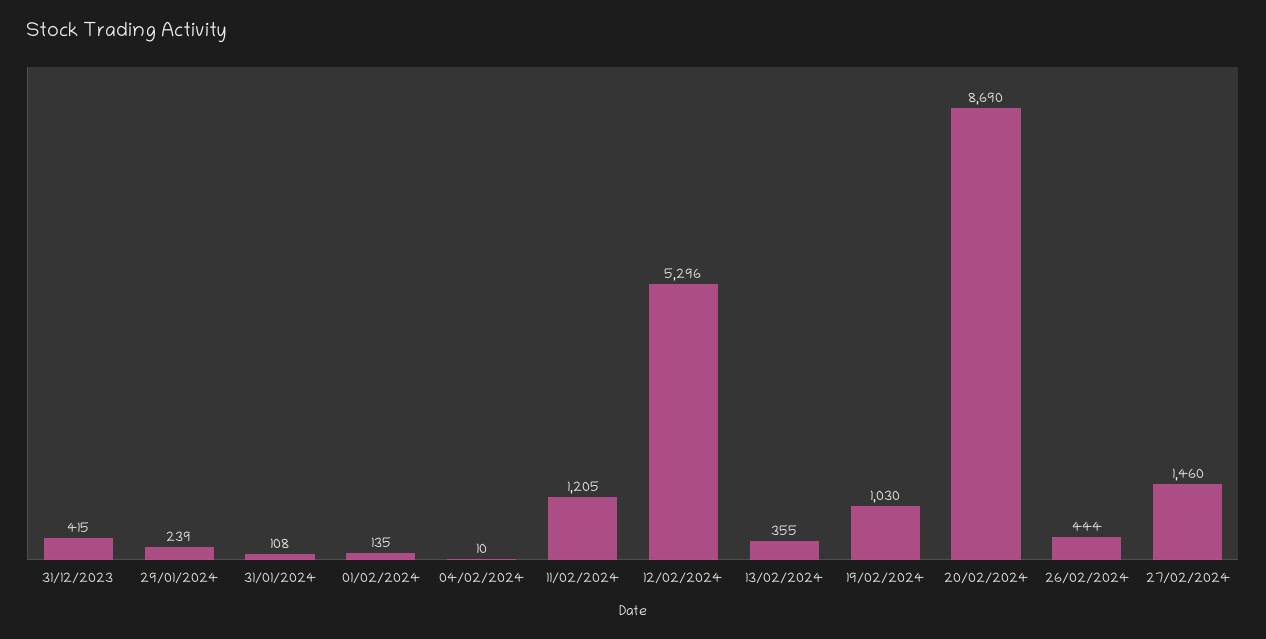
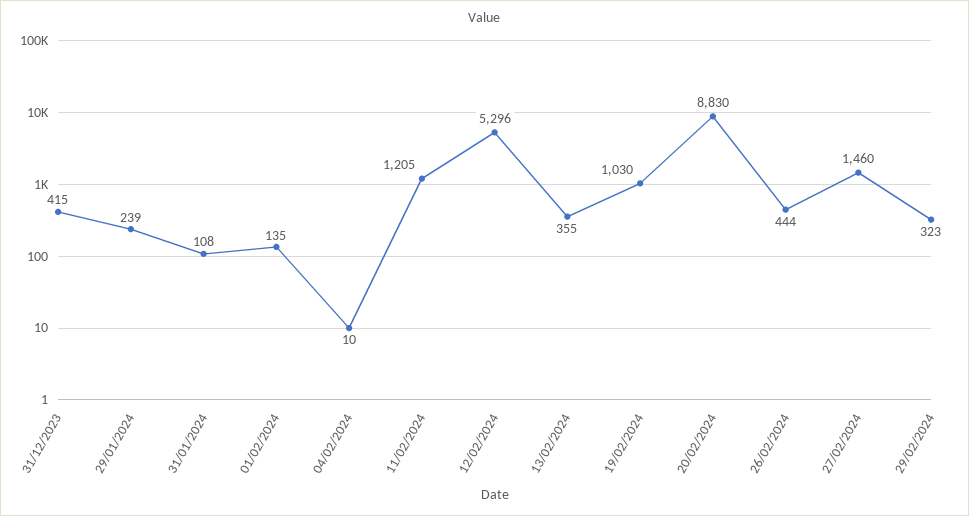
20/02/2024: 8690 -> 8830
29/02/2024: none -> 323

